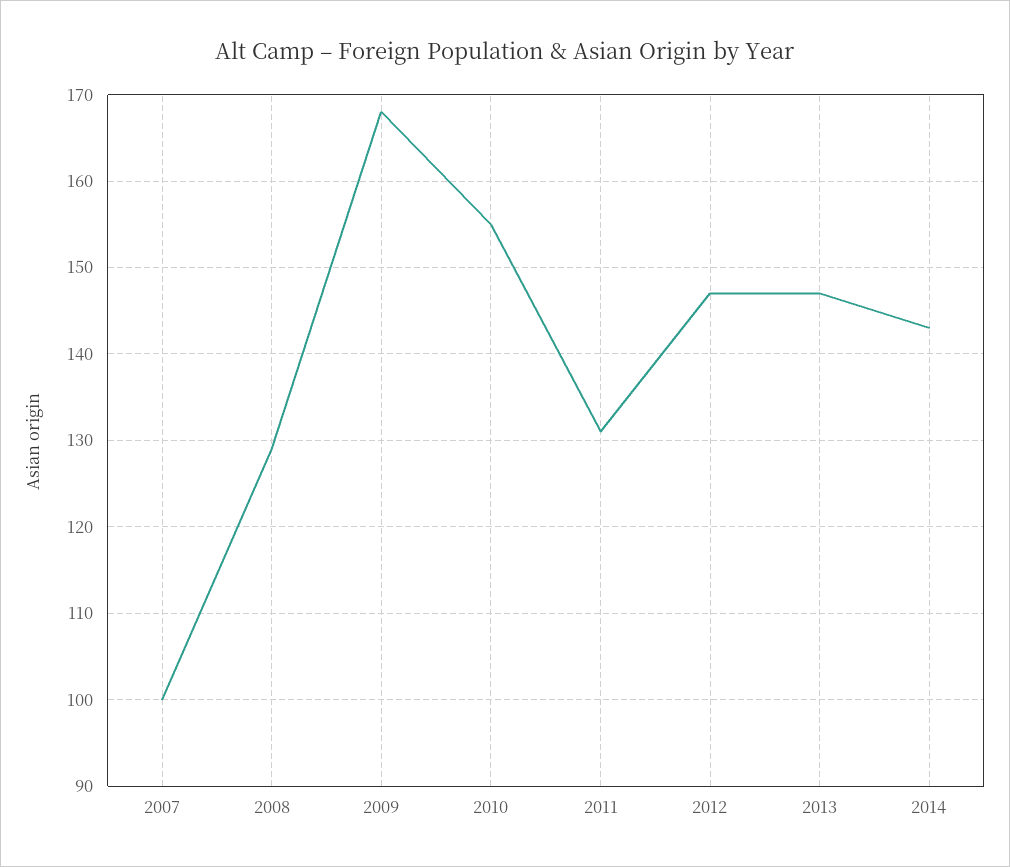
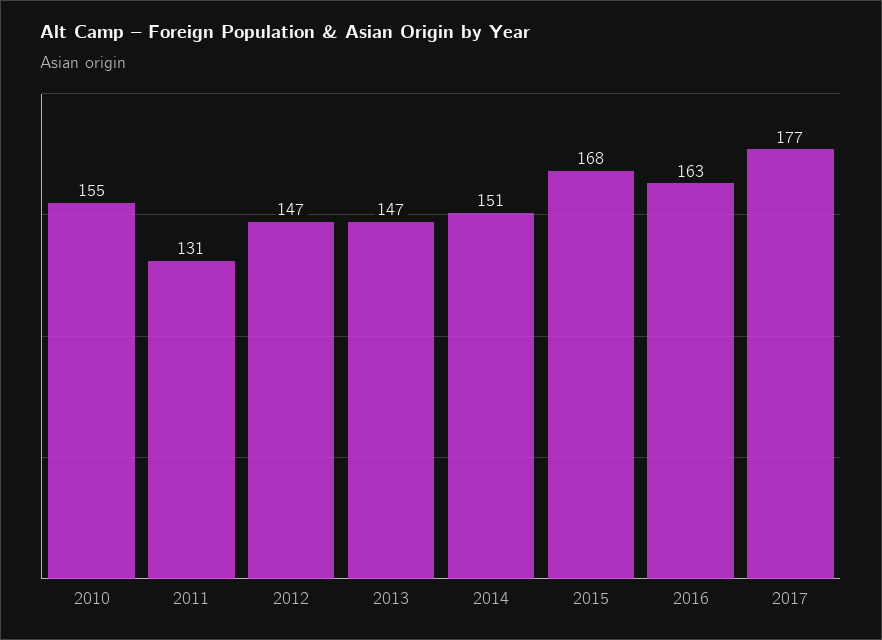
2007: 100 -> none
2008: 129 -> none
2009: 168 -> none
2014: 143 -> 151
2015: none -> 168
2016: none -> 163
2017: none -> 177

